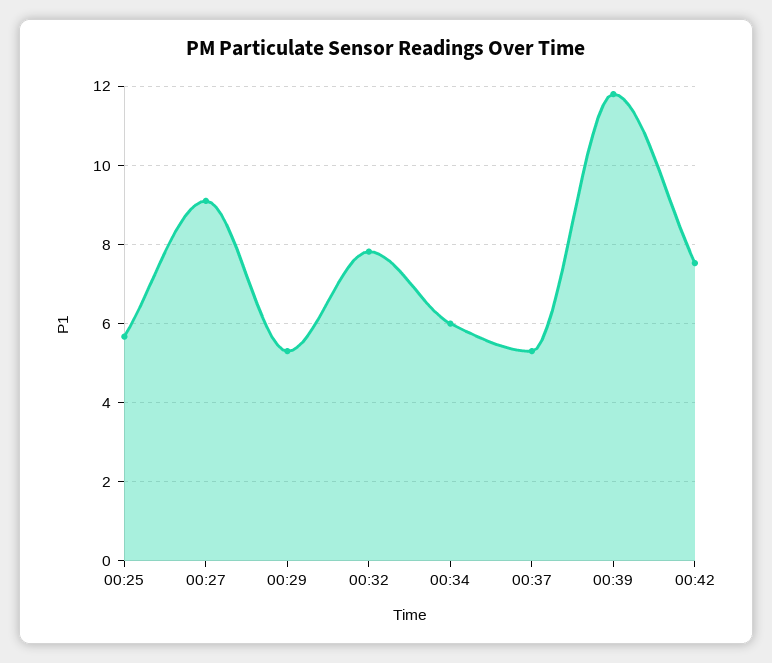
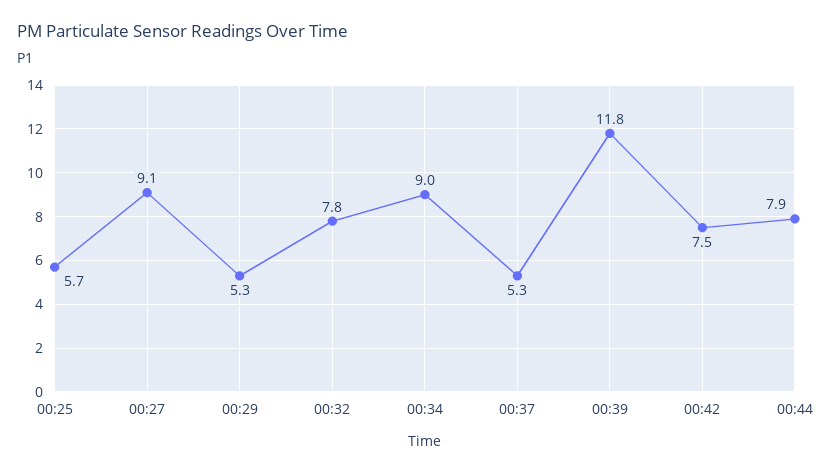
00:34: 6 -> 9
00:44: none -> 7.9

